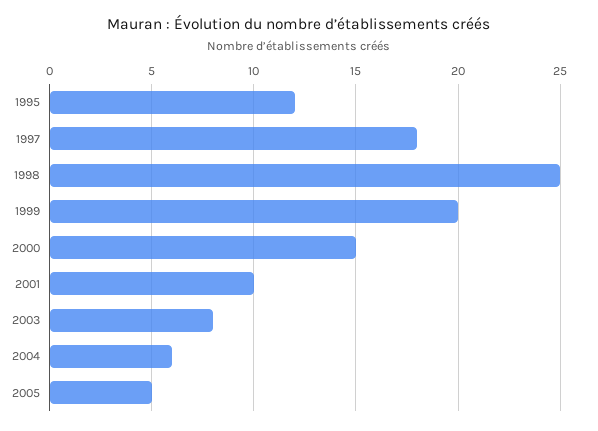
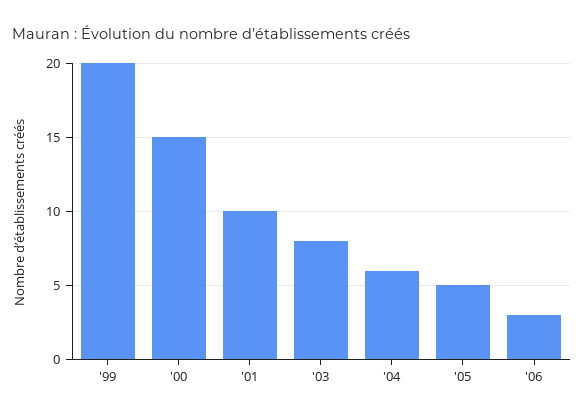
1995: 12 -> none
1997: 18 -> none
1998: 25 -> none
'06: none -> 3

